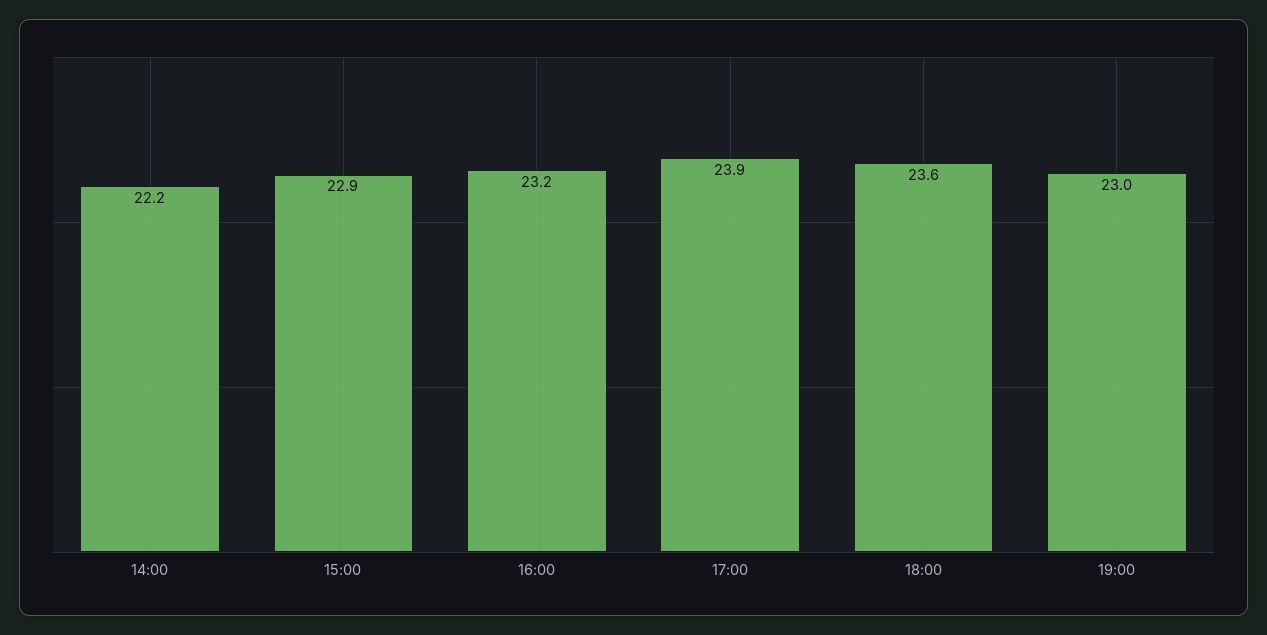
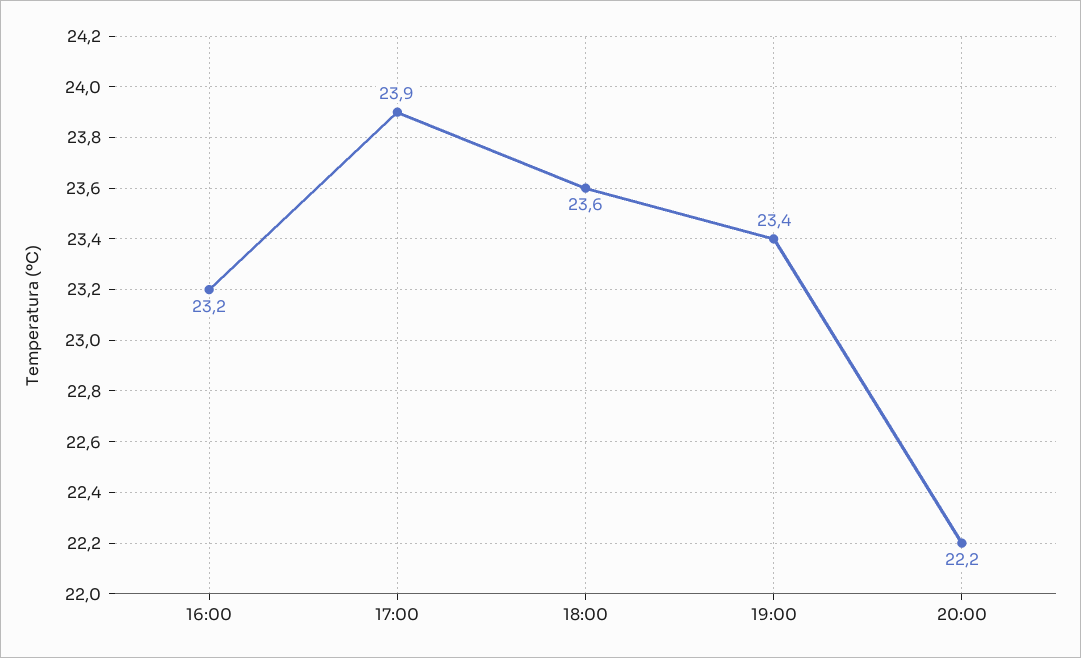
14:00: 22.2 -> none
15:00: 22.9 -> none
19:00: 23 -> 23.4
20:00: none -> 22.2

